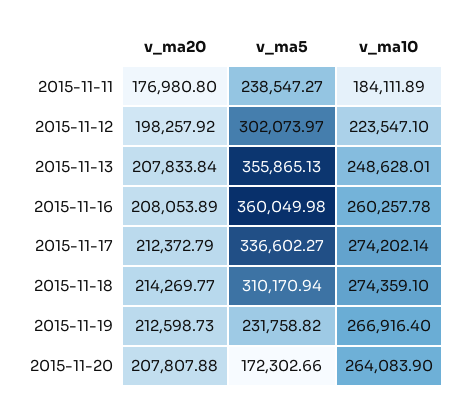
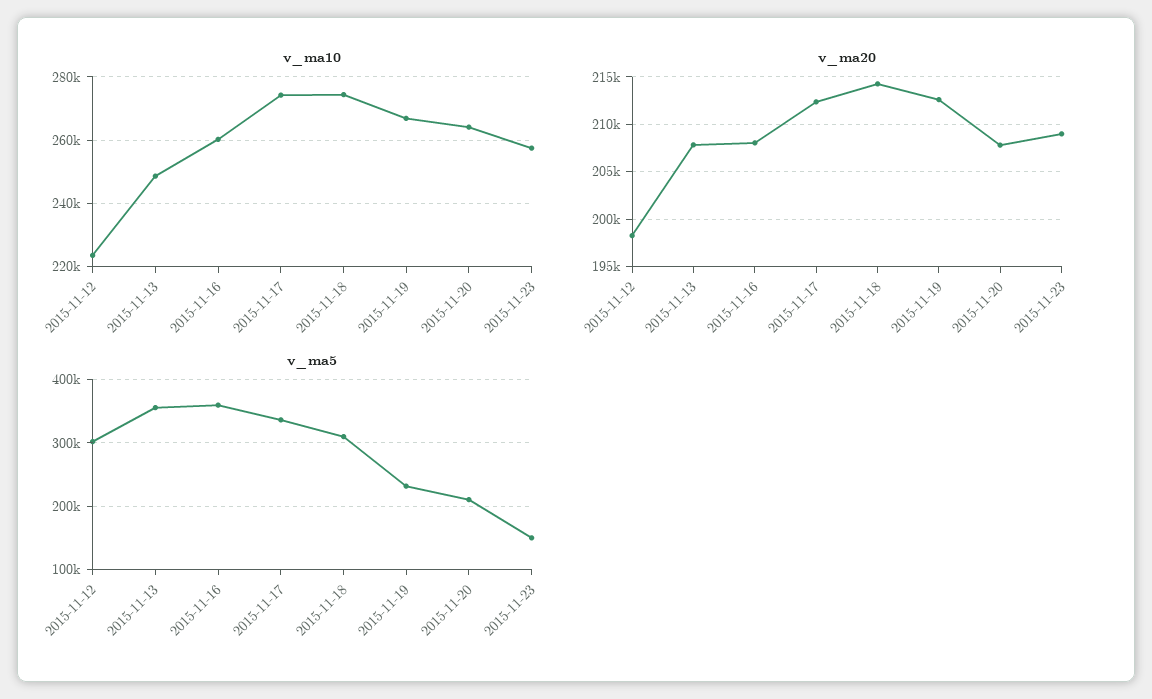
v_ma20, 2015-11-11: 176980.8 -> none
v_ma5, 2015-11-11: 238547.27 -> none
v_ma10, 2015-11-11: 184111.89 -> none
v_ma5, 2015-11-20: 172302.66 -> 210000
v_ma10, 2015-11-23: none -> 258000
v_ma20, 2015-11-23: none -> 209000
v_ma5, 2015-11-23: none -> 150000

